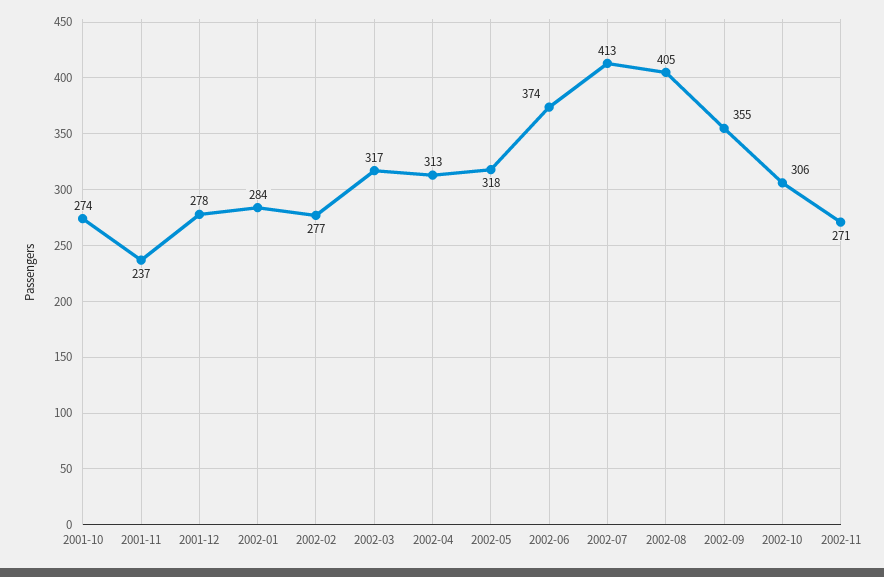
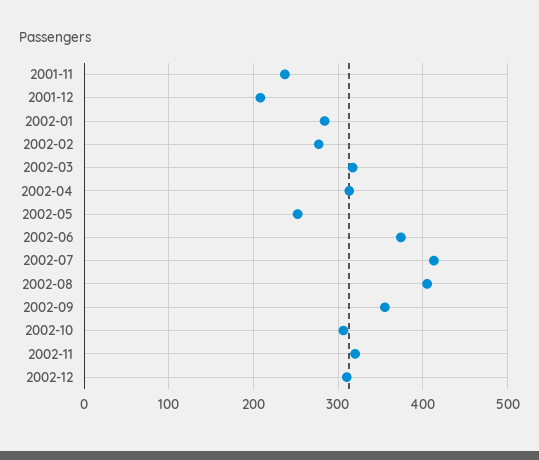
2001-10: 274 -> none
2001-12: 278 -> 210
2002-05: 318 -> 250
2002-11: 271 -> 320
2002-12: none -> 310

